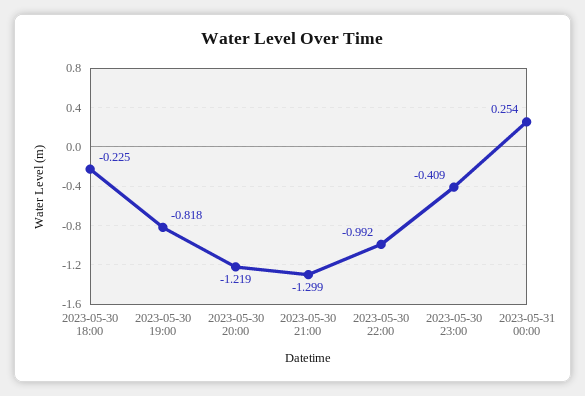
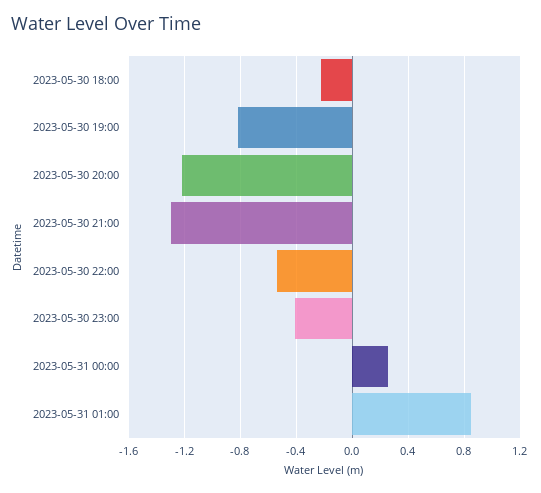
2023-05-30 22:00: -0.992 -> -0.55
2023-05-31 01:00: none -> 0.85

